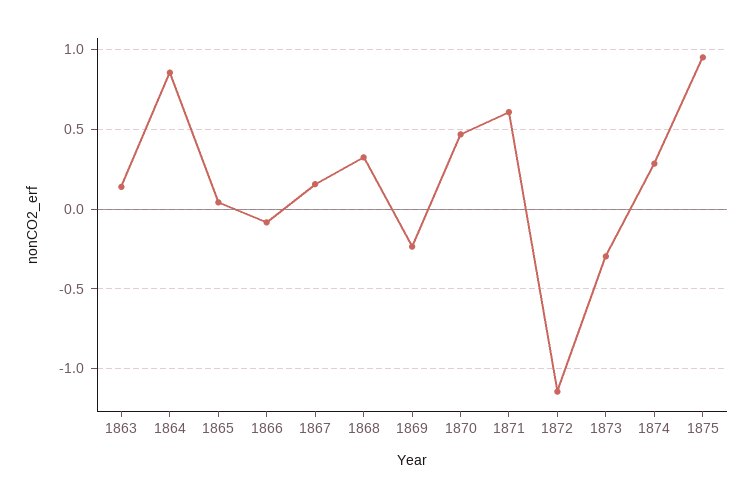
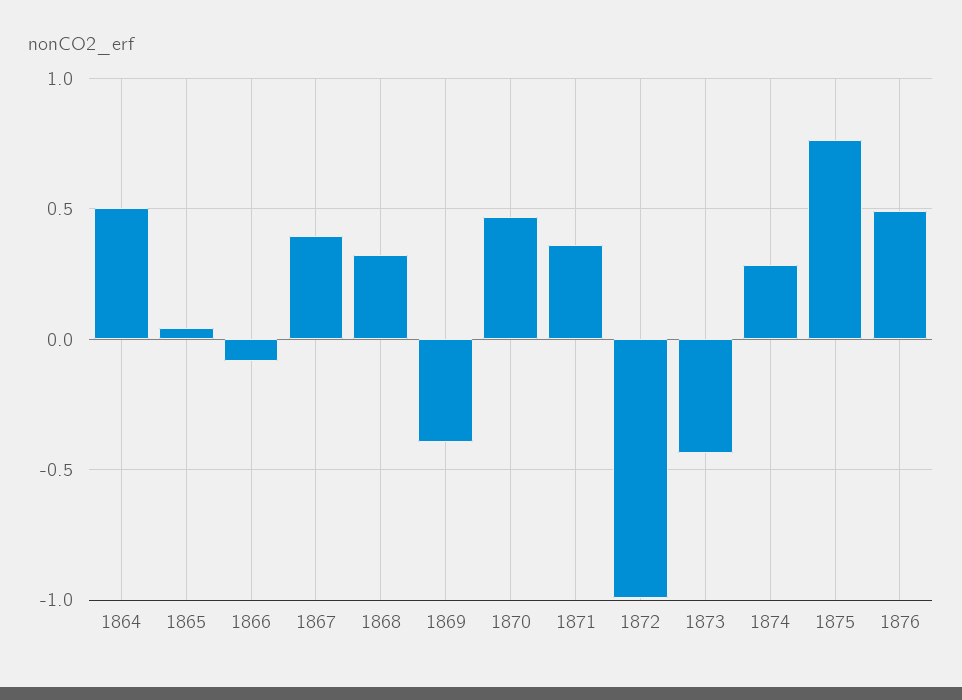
1863: 0.15 -> none
1864: 0.85 -> 0.5
1867: 0.15 -> 0.4
1869: -0.25 -> -0.4
1871: 0.6 -> 0.35
1872: -1.15 -> -1
1873: -0.3 -> -0.45
1875: 0.95 -> 0.75
1876: none -> 0.5

